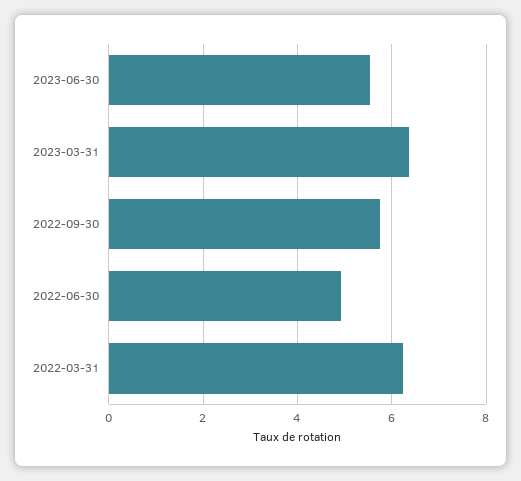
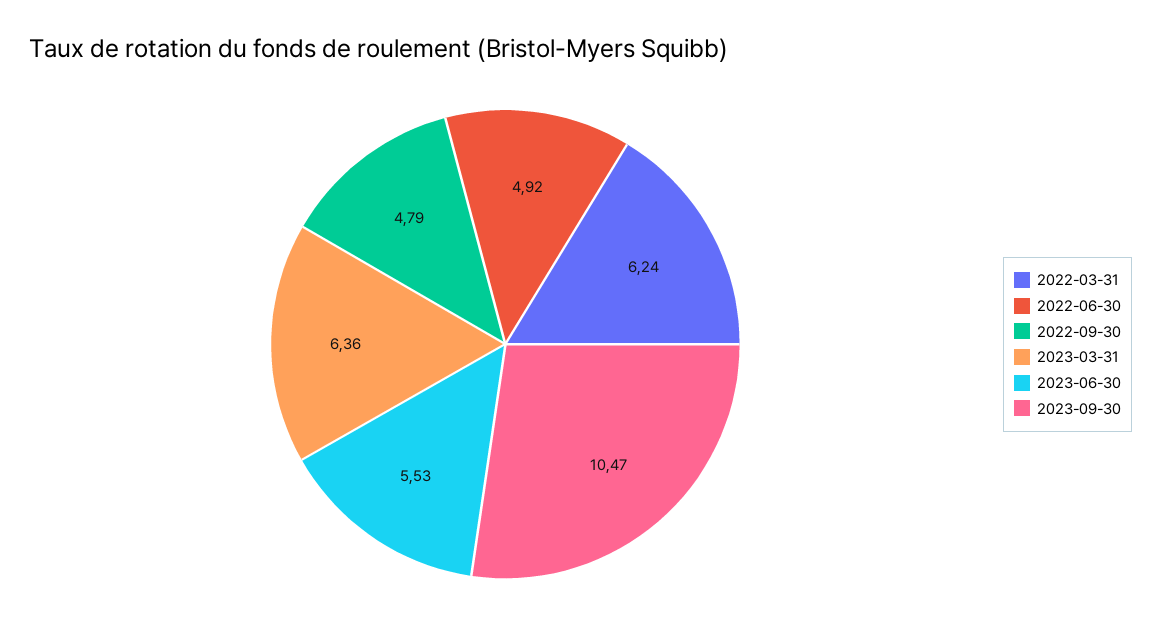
2022-09-30: 5.8 -> 4.79
2023-09-30: none -> 10.47

